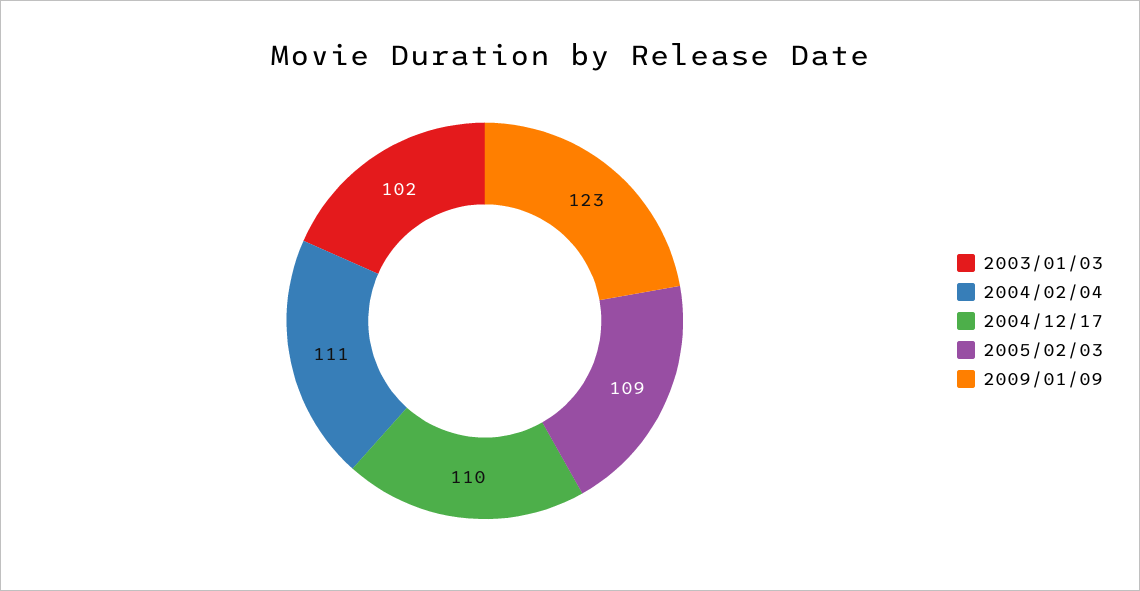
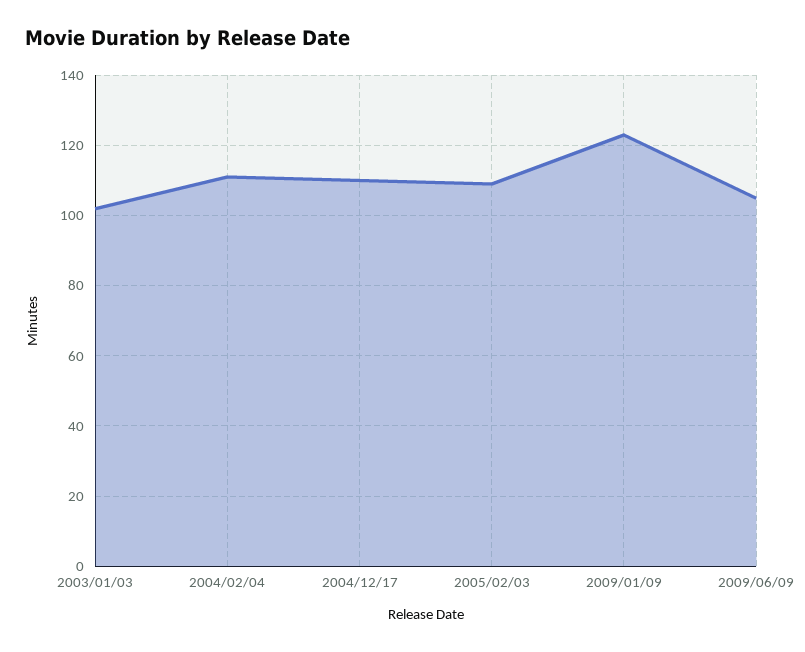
2009/06/09: none -> 105

